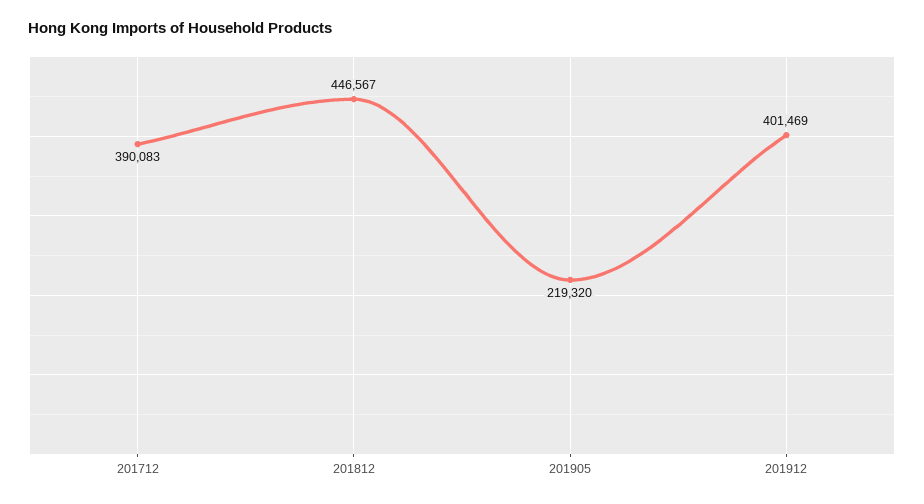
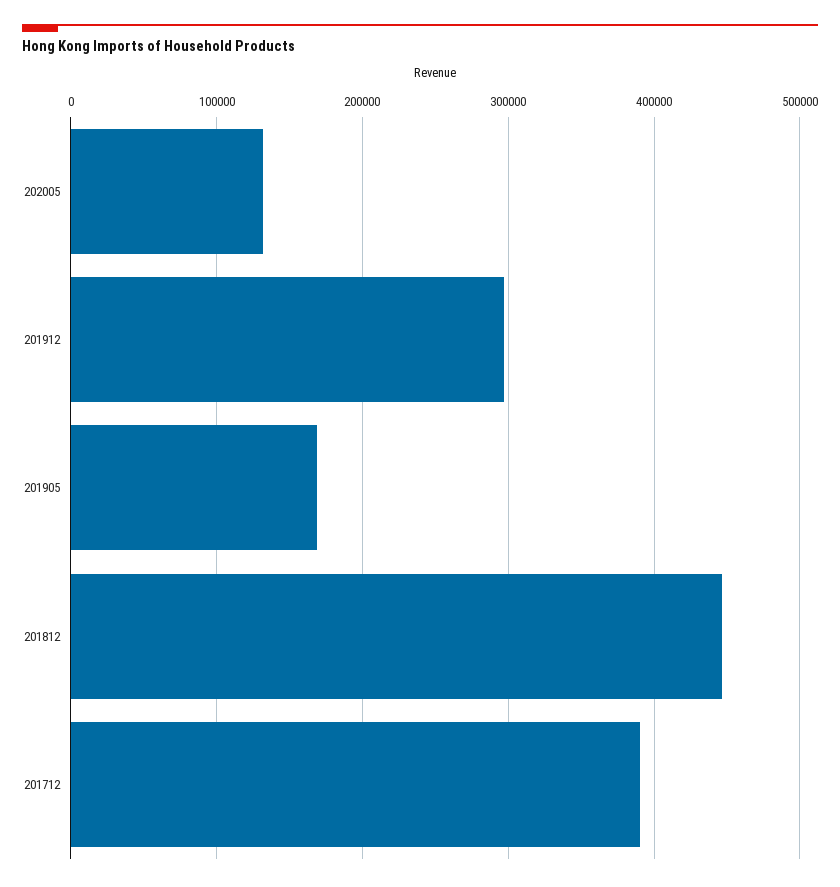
201905: 219320 -> 170000
201912: 401469 -> 300000
202005: none -> 130000

